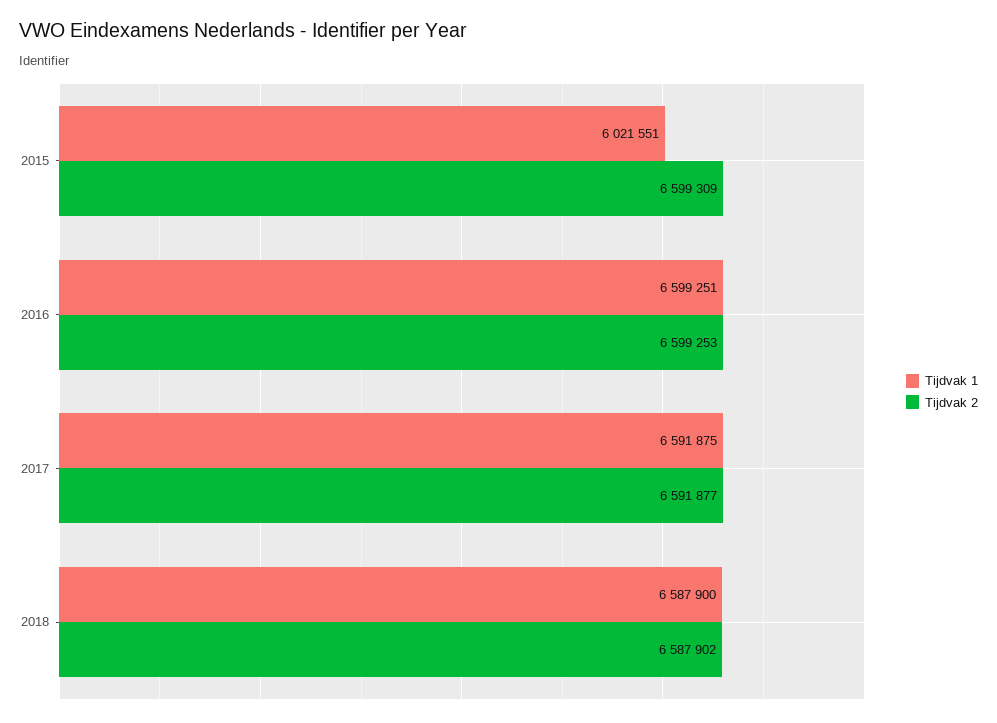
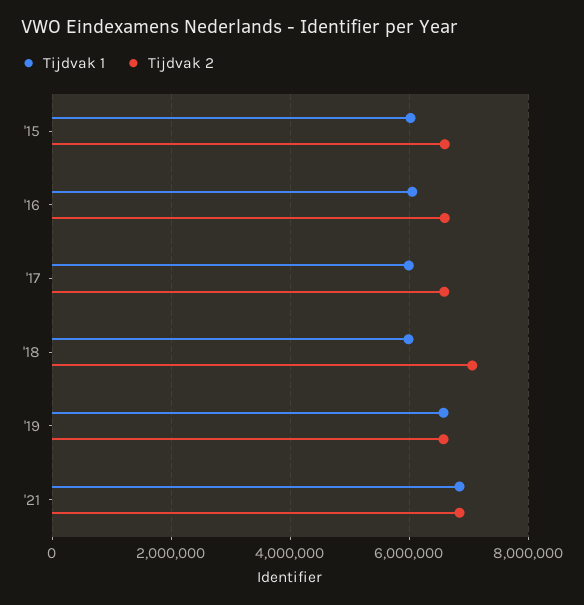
Tijdvak 1, 2016: 6599251 -> 6000000
Tijdvak 1, 2017: 6591875 -> 6000000
Tijdvak 1, 2018: 6587900 -> 6000000
Tijdvak 2, 2018: 6587902 -> 7000000
Tijdvak 1, '19: none -> 6600000
Tijdvak 2, '19: none -> 6600000
Tijdvak 1, '21: none -> 6800000
Tijdvak 2, '21: none -> 6800000

